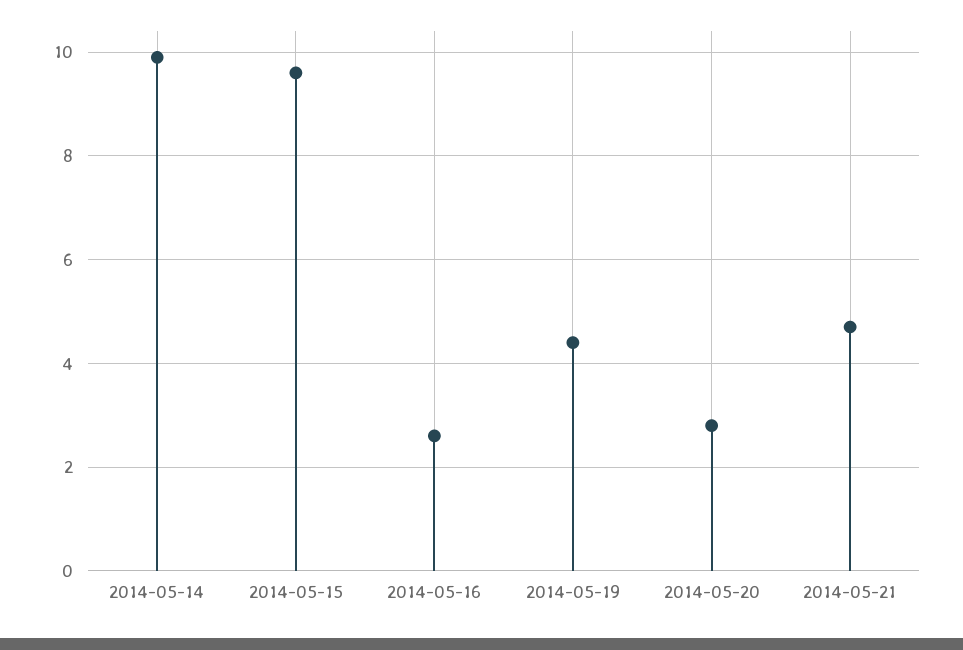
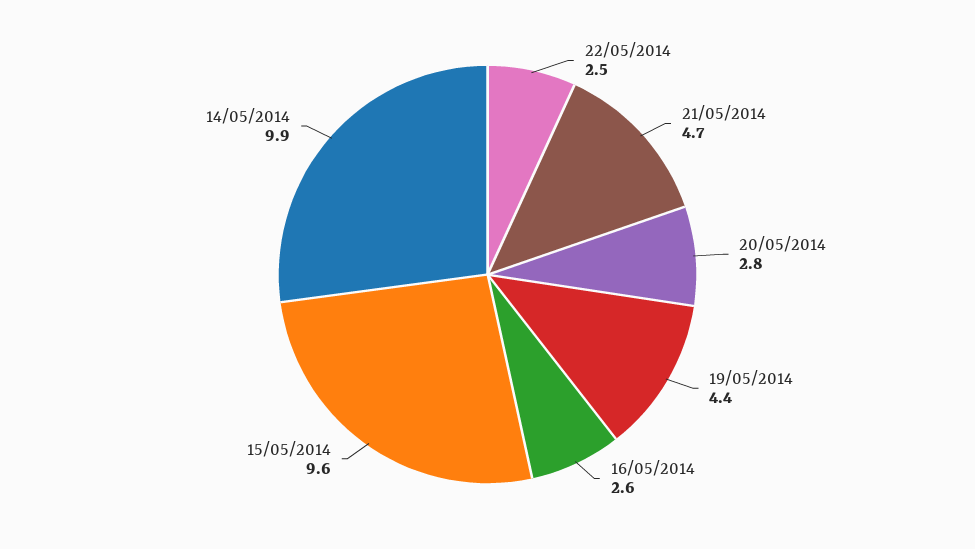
22/05/2014: none -> 2.5

